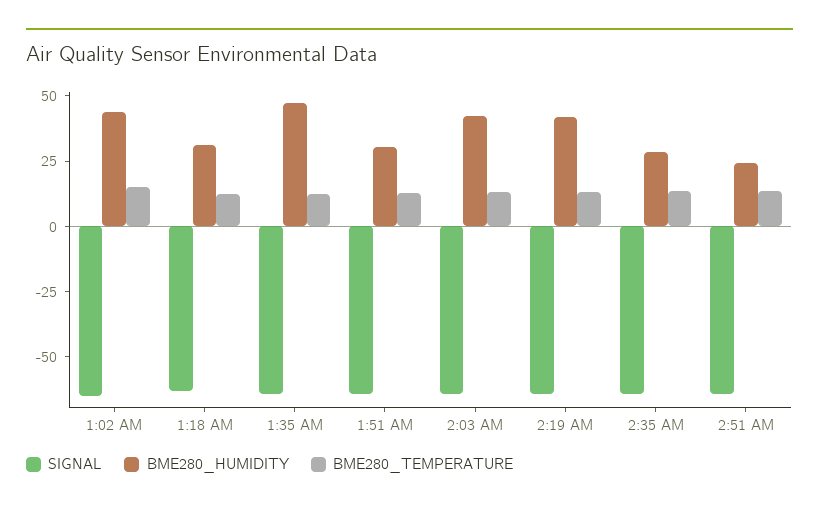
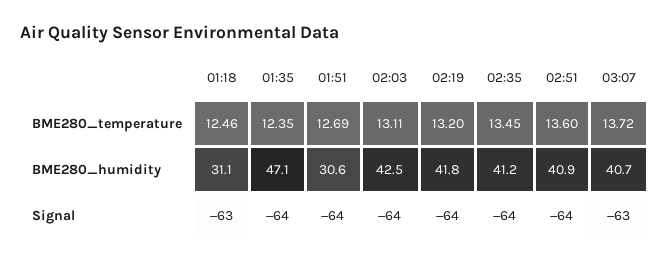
SIGNAL, 1:02 AM: -65 -> none
BME280_HUMIDITY, 1:02 AM: 45 -> none
BME280_TEMPERATURE, 1:02 AM: 15 -> none
BME280_HUMIDITY, 2:35 AM: 30 -> 41.2
BME280_HUMIDITY, 2:51 AM: 25 -> 40.9
BME280_TEMPERATURE, 03:07: none -> 13.72
BME280_HUMIDITY, 03:07: none -> 40.7
SIGNAL, 03:07: none -> -63

